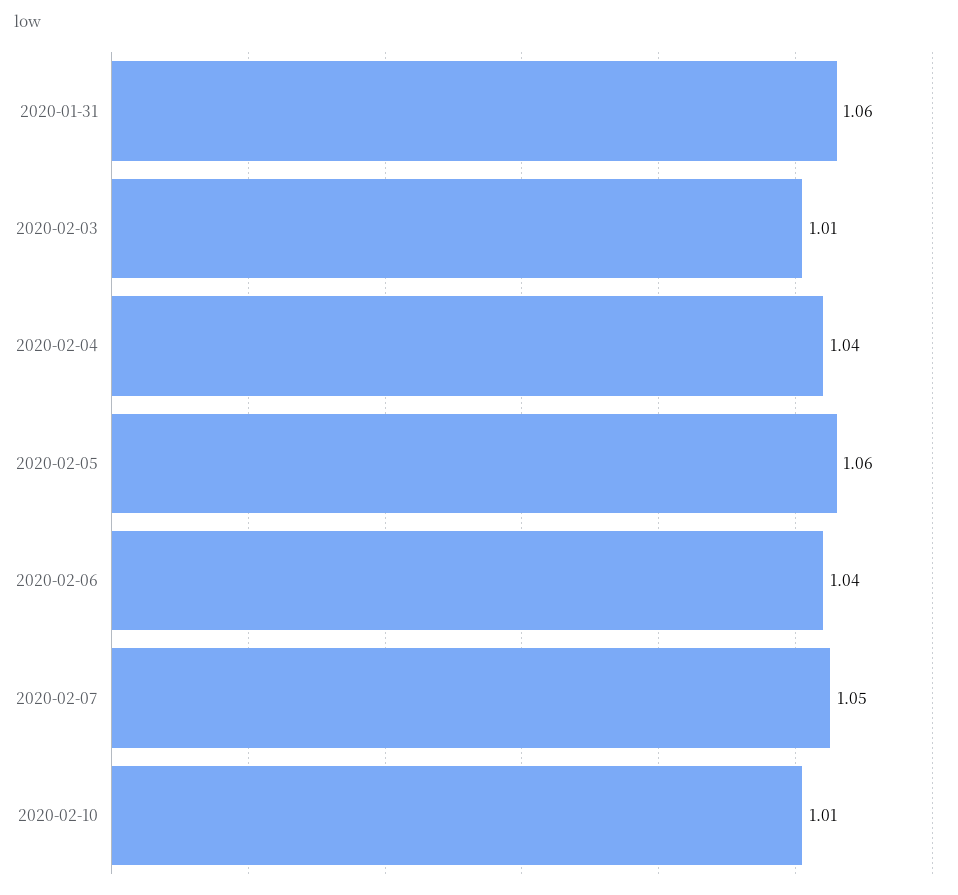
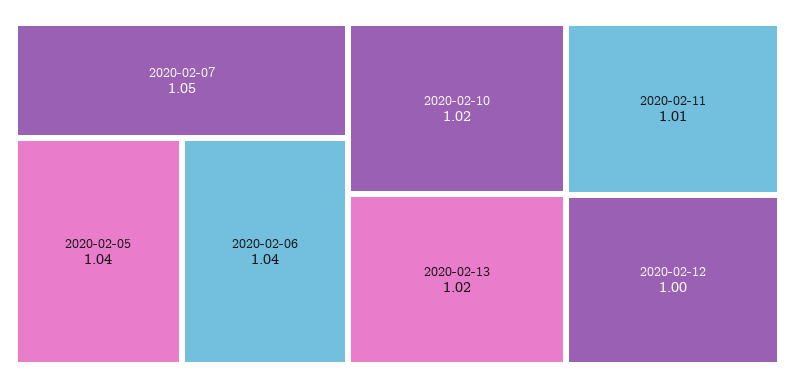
2020-01-31: 1.06 -> none
2020-02-03: 1.01 -> none
2020-02-04: 1.04 -> none
2020-02-05: 1.06 -> 1.04
2020-02-10: 1.01 -> 1.02
2020-02-13: none -> 1.02
2020-02-11: none -> 1.01
2020-02-12: none -> 1

